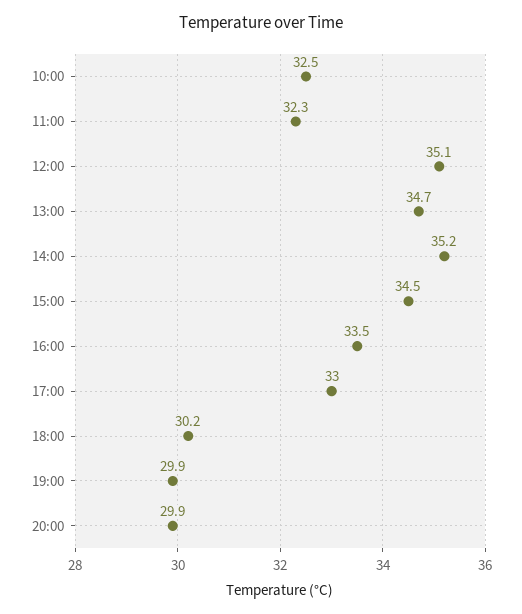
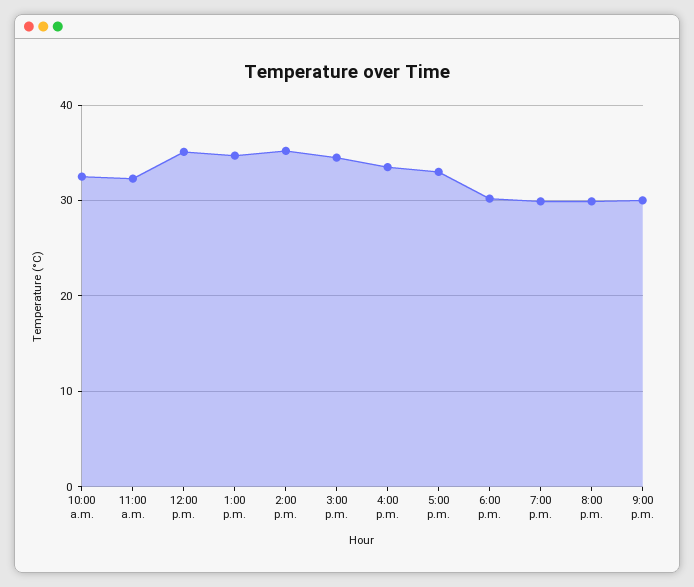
9:00 p.m.: none -> 30

